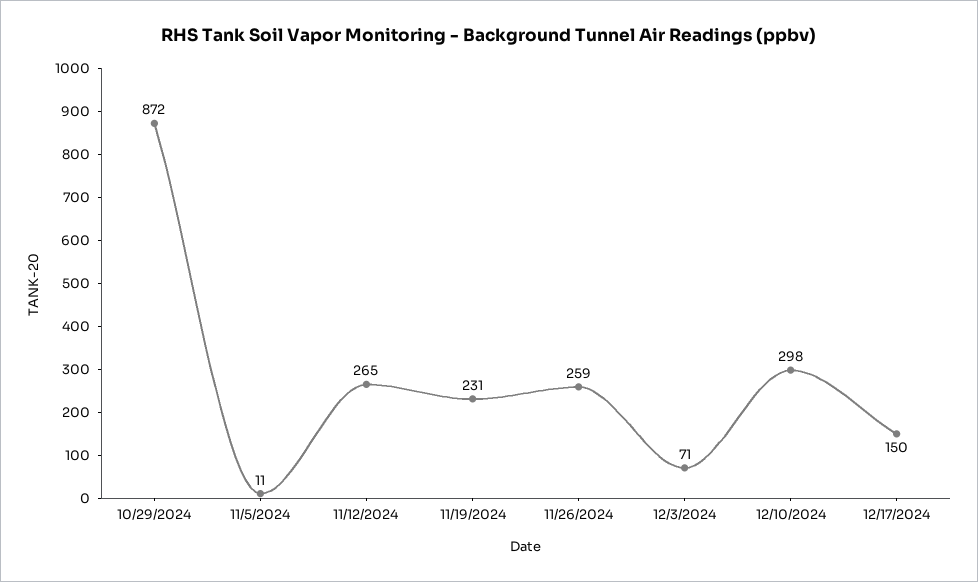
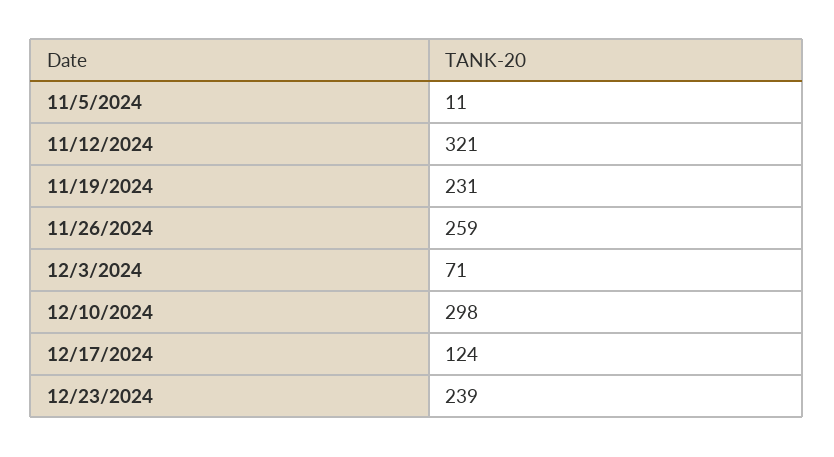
10/29/2024: 872 -> none
11/12/2024: 265 -> 321
12/17/2024: 150 -> 124
12/23/2024: none -> 239

